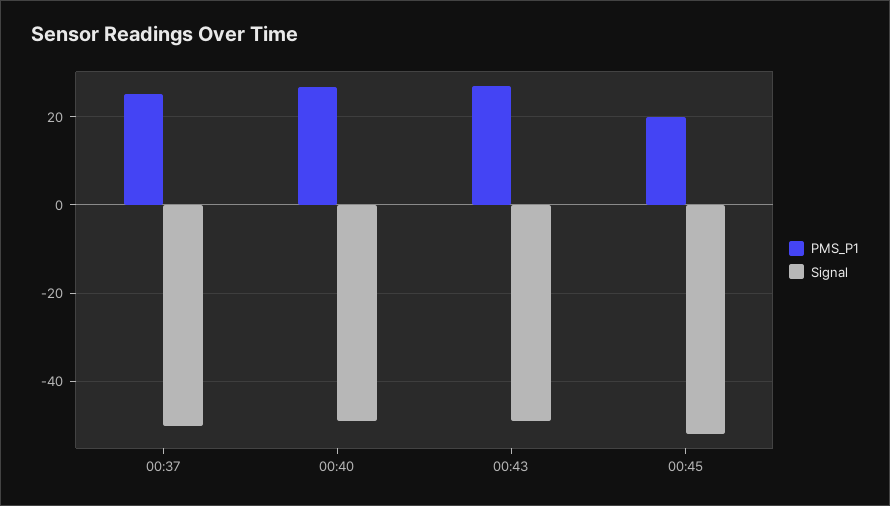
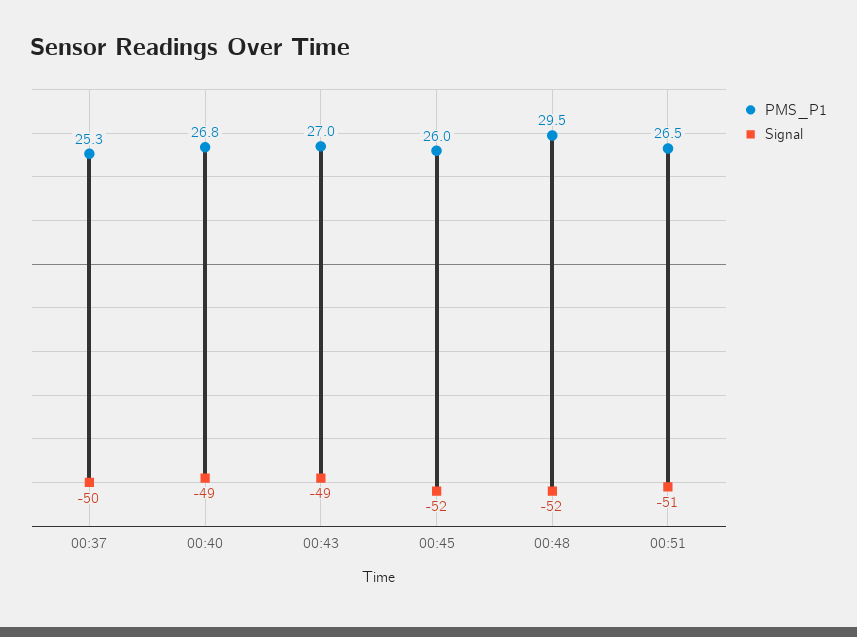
PMS_P1, 00:45: 20 -> 26
PMS_P1, 00:48: none -> 29.5
Signal, 00:48: none -> -52
PMS_P1, 00:51: none -> 26.5
Signal, 00:51: none -> -51

